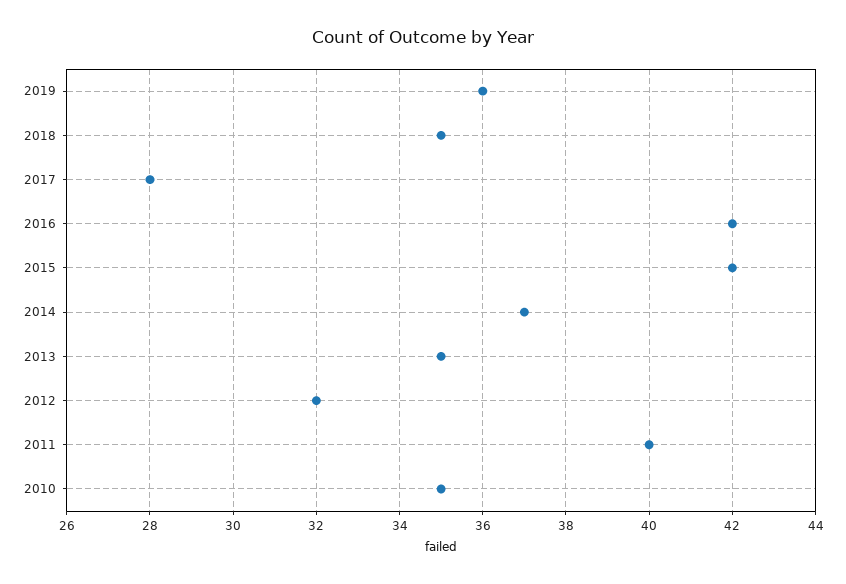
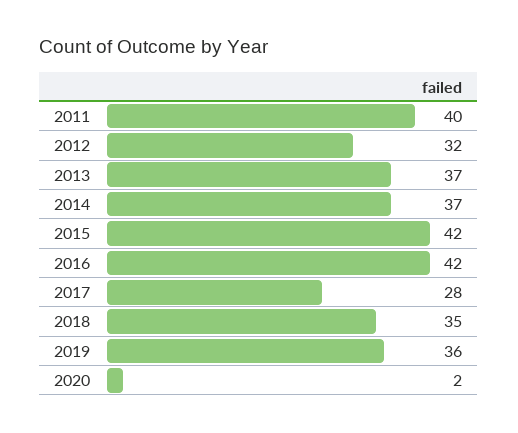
2013: 35 -> 37
2010: 35 -> none
2020: none -> 2

